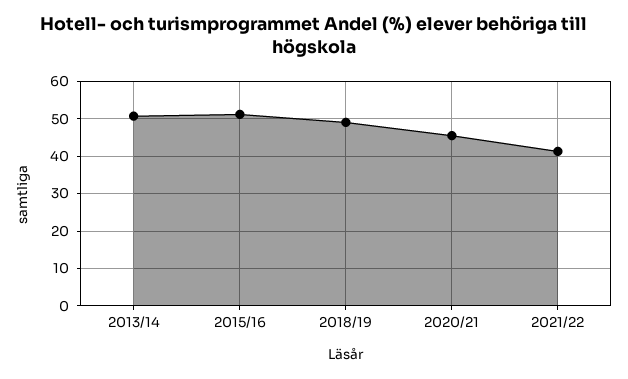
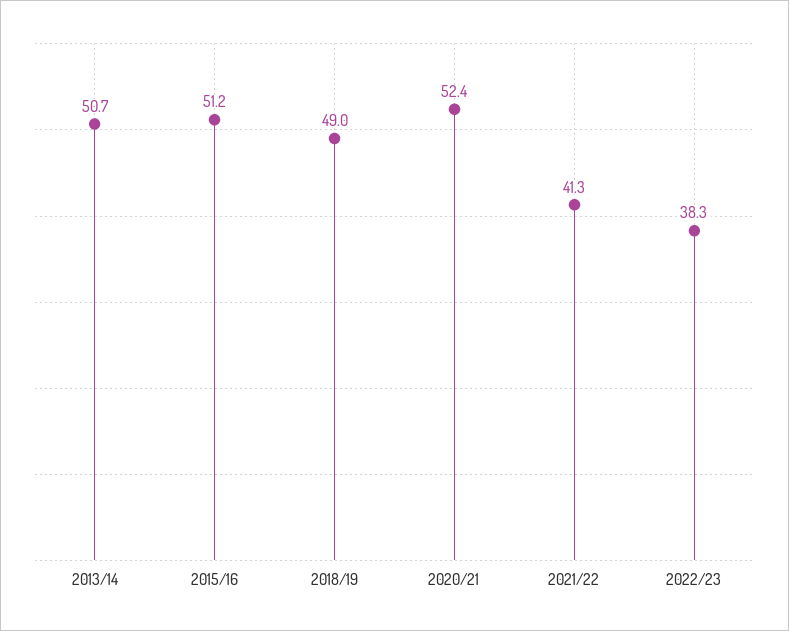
2020/21: 46 -> 52.4
2022/23: none -> 38.3

